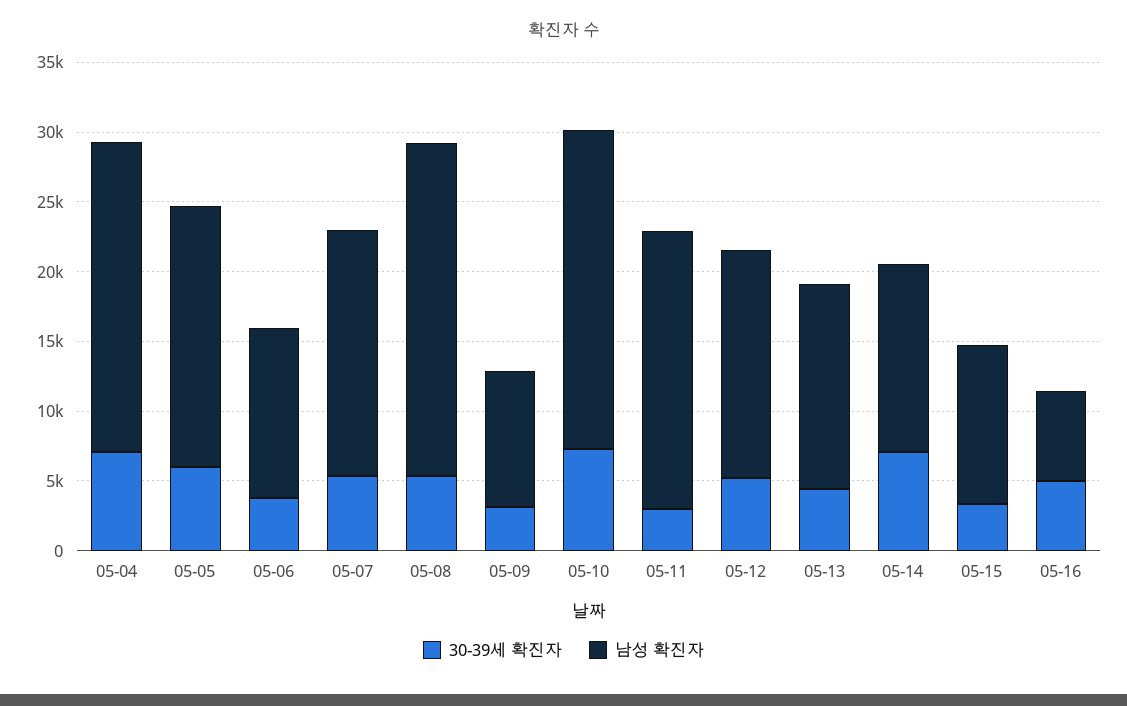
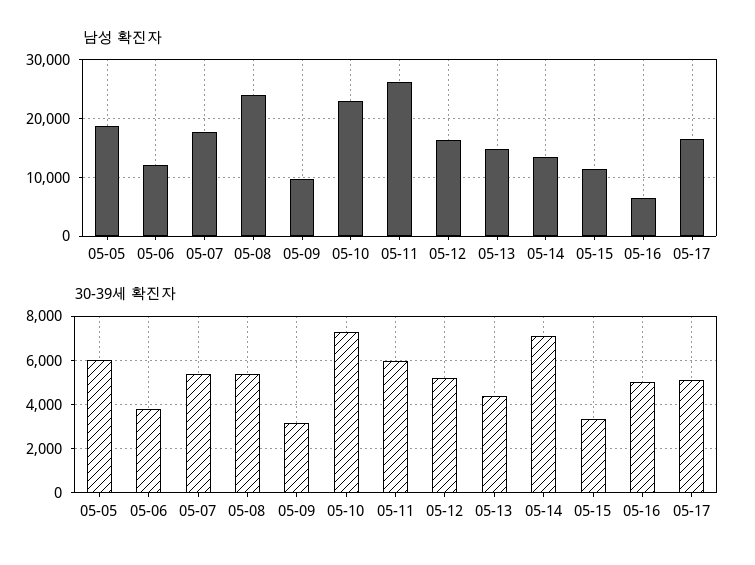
30-39세 확진자, 05-04: 7000 -> none
남성 확진자, 05-04: 22000 -> none
30-39세 확진자, 05-11: 3000 -> 6000
남성 확진자, 05-11: 20000 -> 26000
남성 확진자, 05-17: none -> 16000
30-39세 확진자, 05-17: none -> 5000

